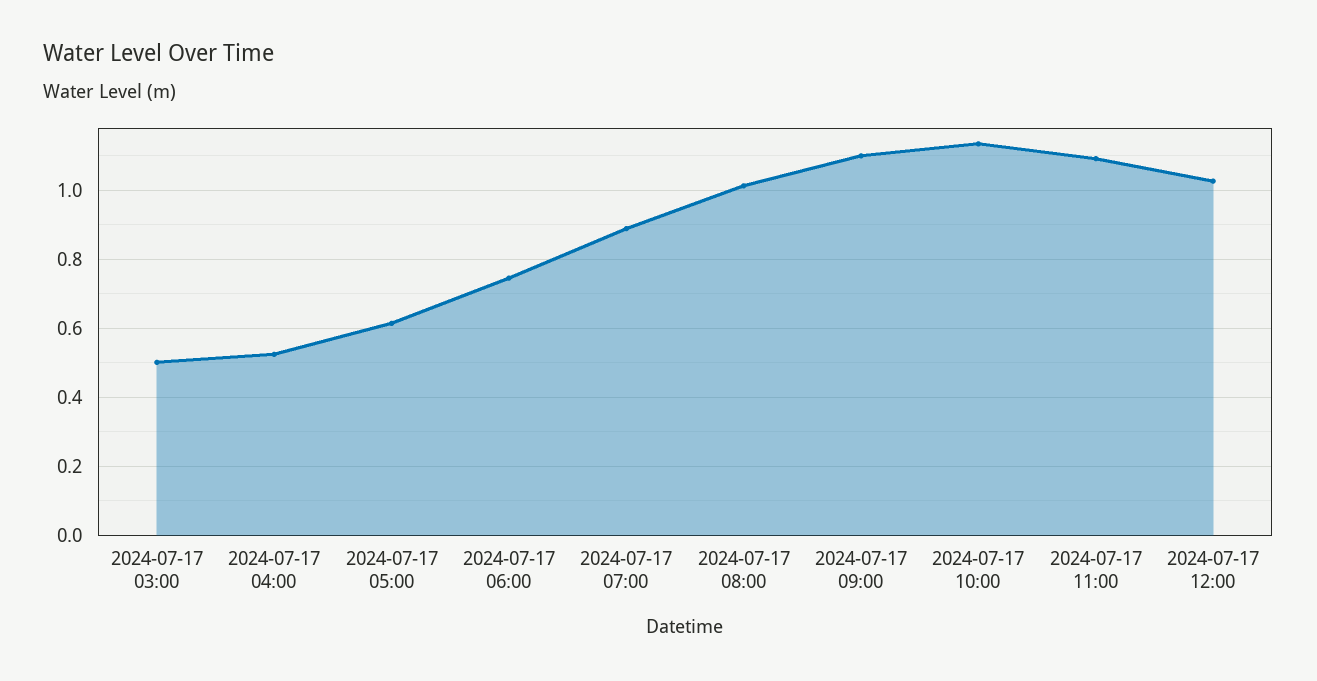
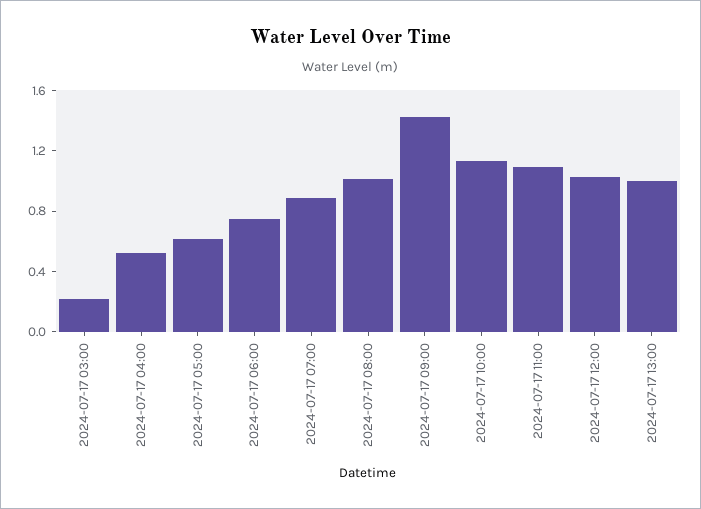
2024-07-17 03:00: 0.5 -> 0.2
2024-07-17 09:00: 1.1 -> 1.4
2024-07-17 13:00: none -> 1

